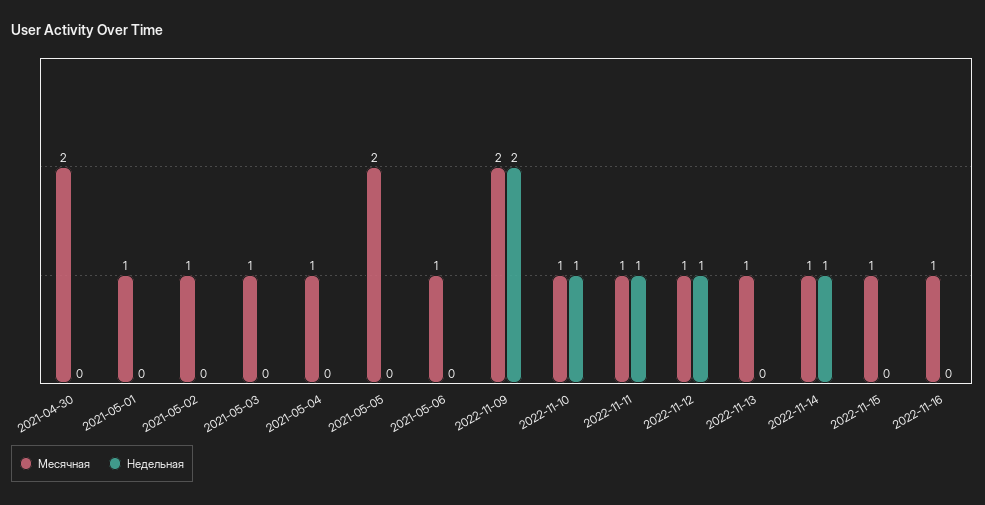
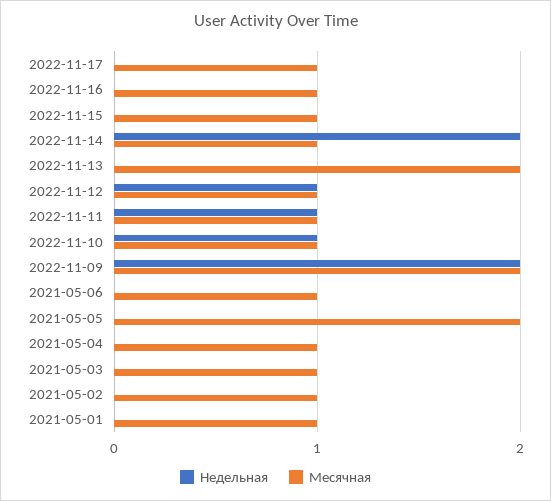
Месячная, 2021-04-30: 2 -> none
Недельная, 2021-04-30: 0 -> none
Месячная, 2022-11-13: 1 -> 2
Недельная, 2022-11-14: 1 -> 2
Недельная, 2022-11-17: none -> 0
Месячная, 2022-11-17: none -> 1

